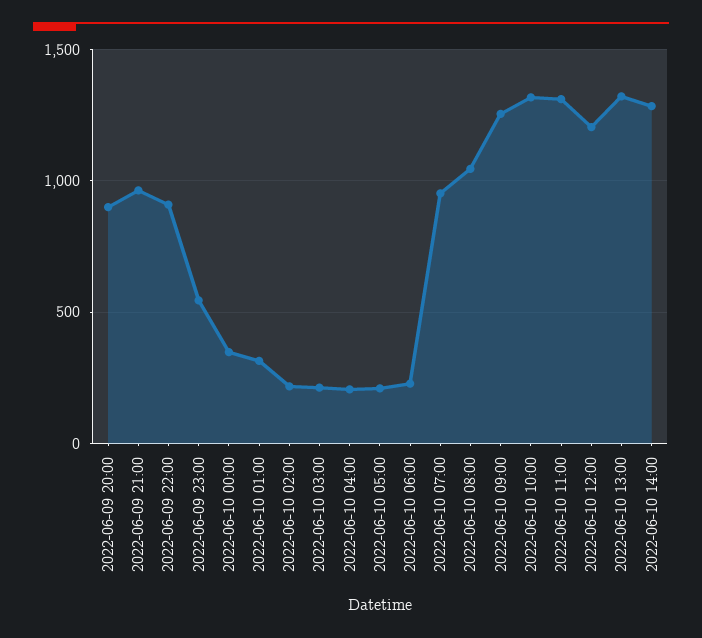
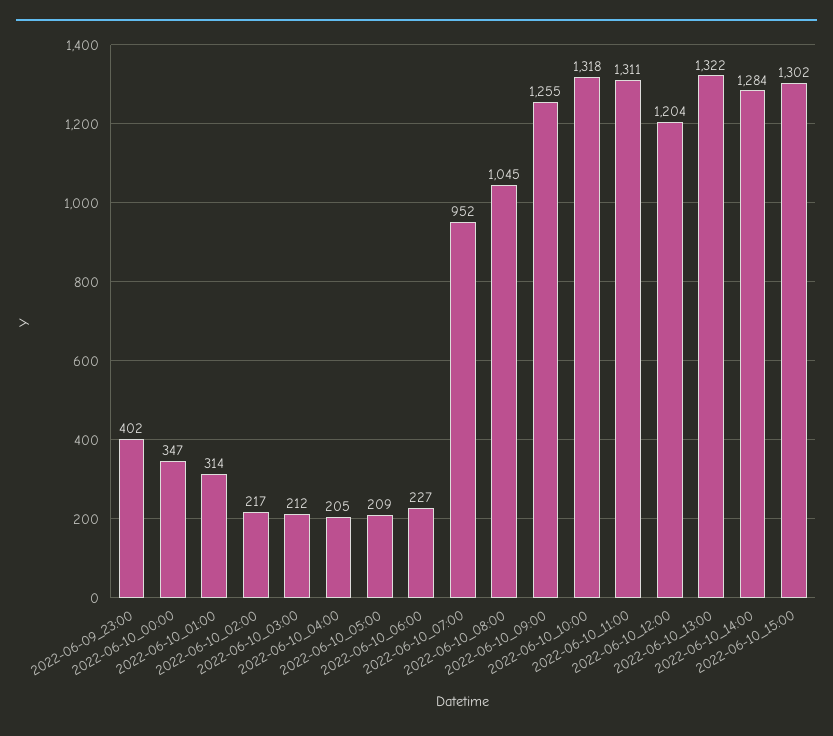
2022-06-09 20:00: 900 -> none
2022-06-09 21:00: 950 -> none
2022-06-09 22:00: 900 -> none
2022-06-09 23:00: 550 -> 402
2022-06-10_15:00: none -> 1302

